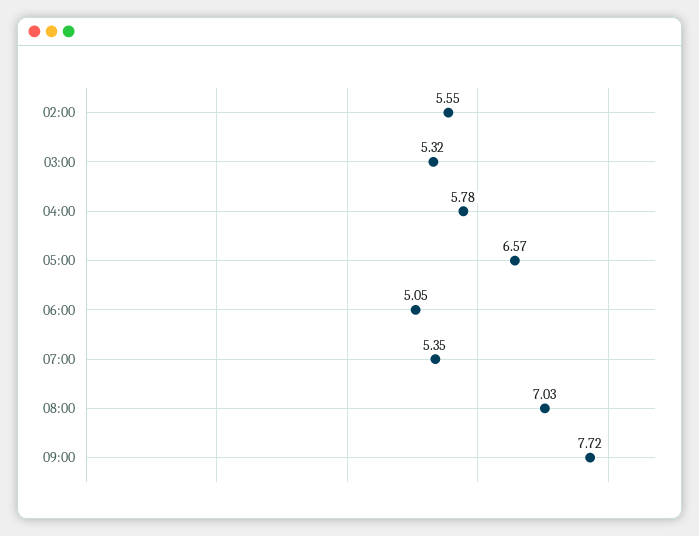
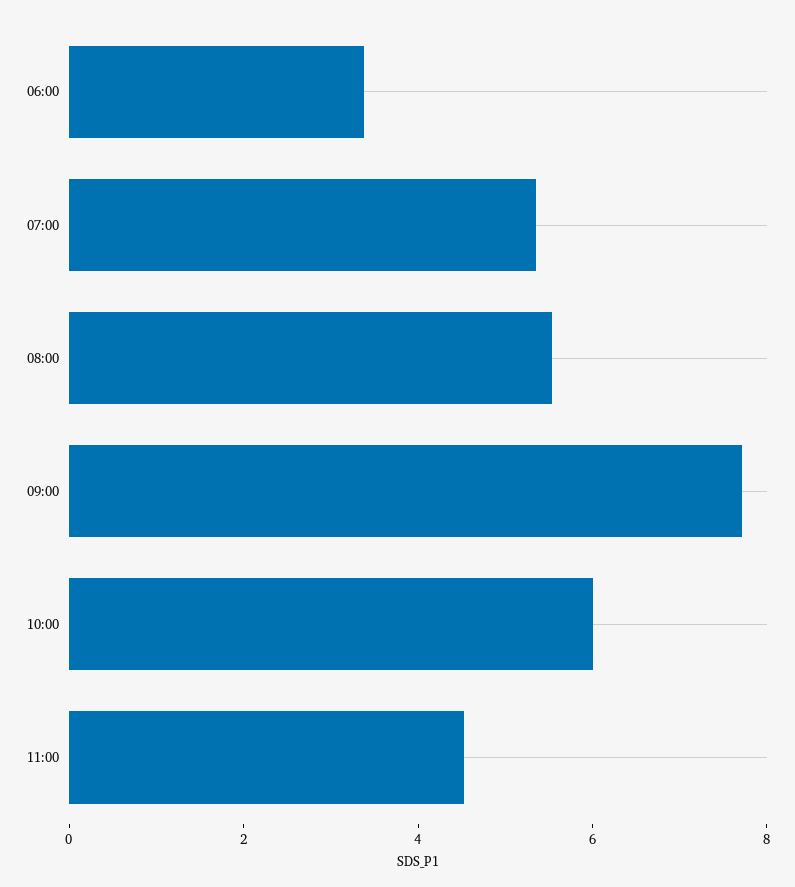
02:00: 5.55 -> none
03:00: 5.32 -> none
04:00: 5.78 -> none
05:00: 6.57 -> none
06:00: 5.05 -> 3.5
08:00: 7.03 -> 5.5
10:00: none -> 6
11:00: none -> 4.5

